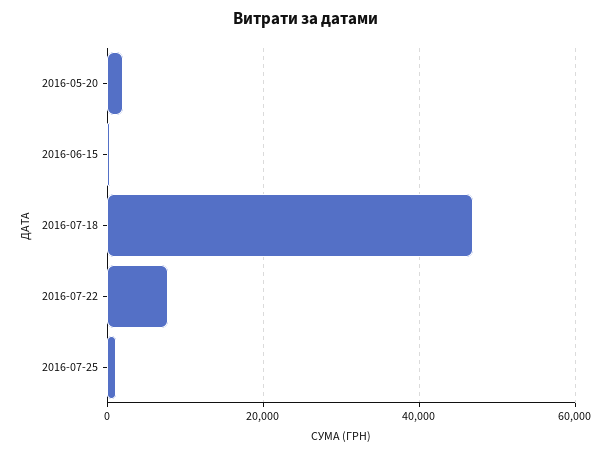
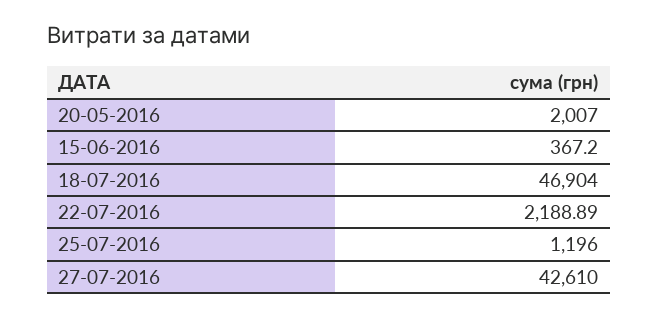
2016-07-22: 8000 -> 2188.89
27-07-2016: none -> 42610

